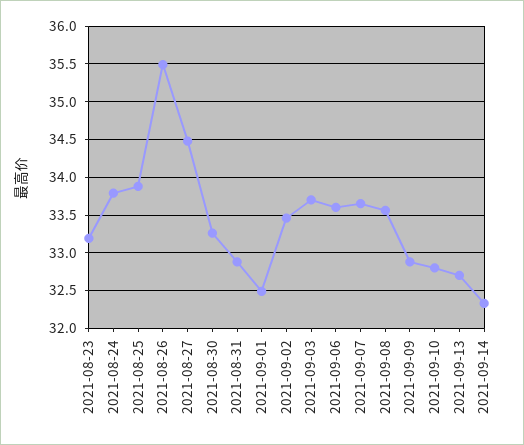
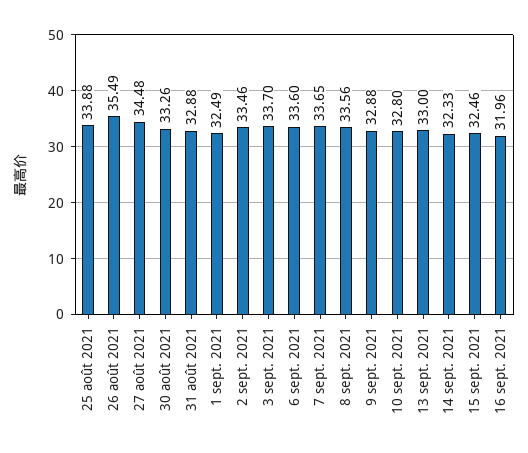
2021-08-23: 33.2 -> none
2021-08-24: 33.8 -> none
2021-09-13: 32.7 -> 33
15 sept. 2021: none -> 32.46
16 sept. 2021: none -> 31.96

